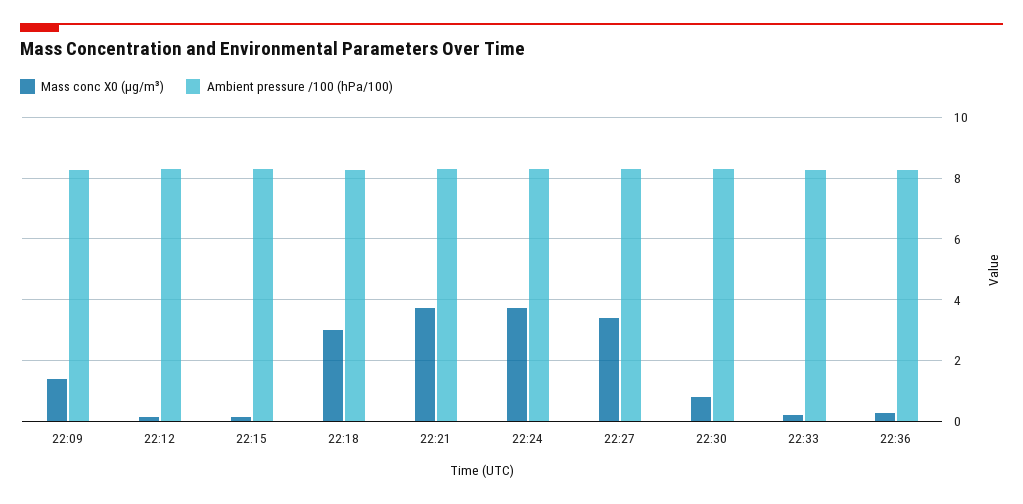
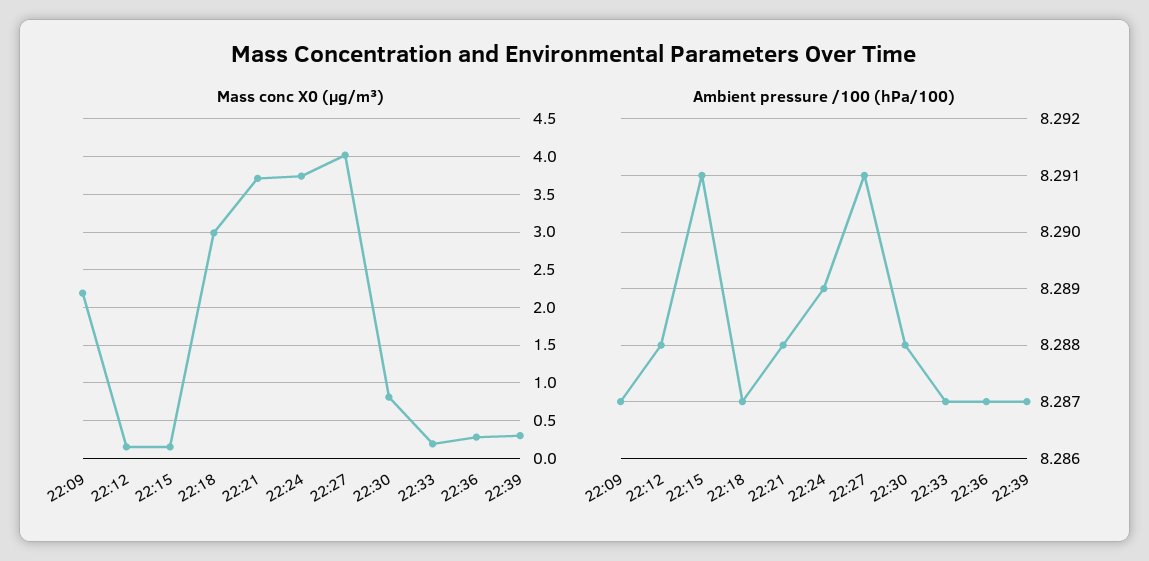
Mass conc X0 (μg/m³), 22:09: 1.4 -> 2.2
Mass conc X0 (μg/m³), 22:27: 3.4 -> 4
Mass conc X0 (μg/m³), 22:39: none -> 0.3
Ambient pressure /100 (hPa/100), 22:39: none -> 8.287

